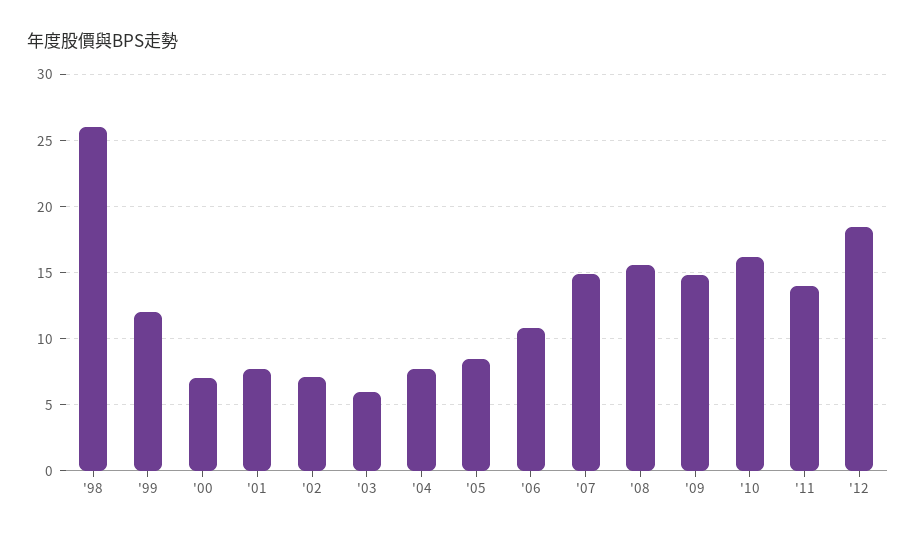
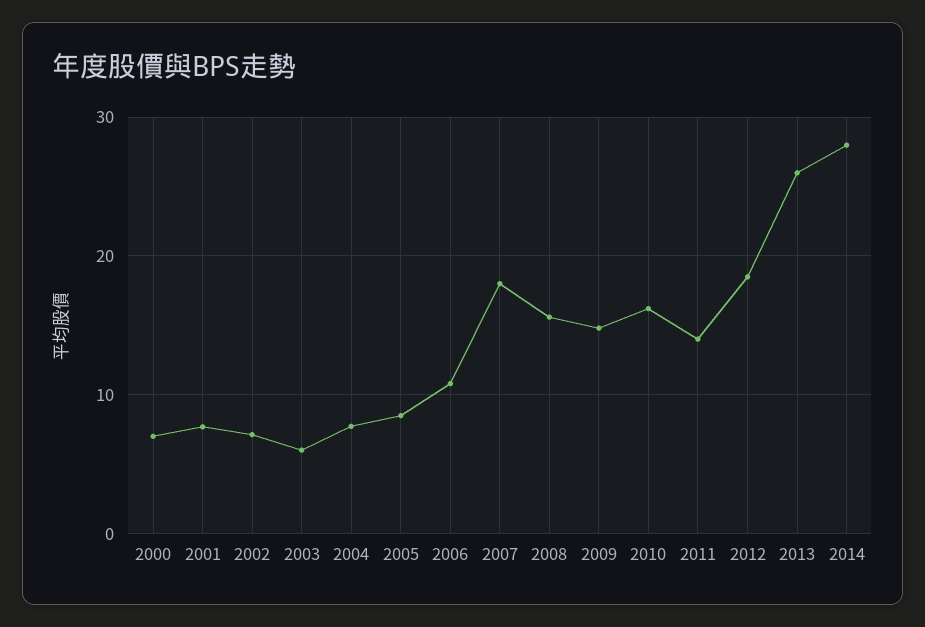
'98: 26 -> none
'99: 12 -> none
'07: 15 -> 18
2013: none -> 26
2014: none -> 28

